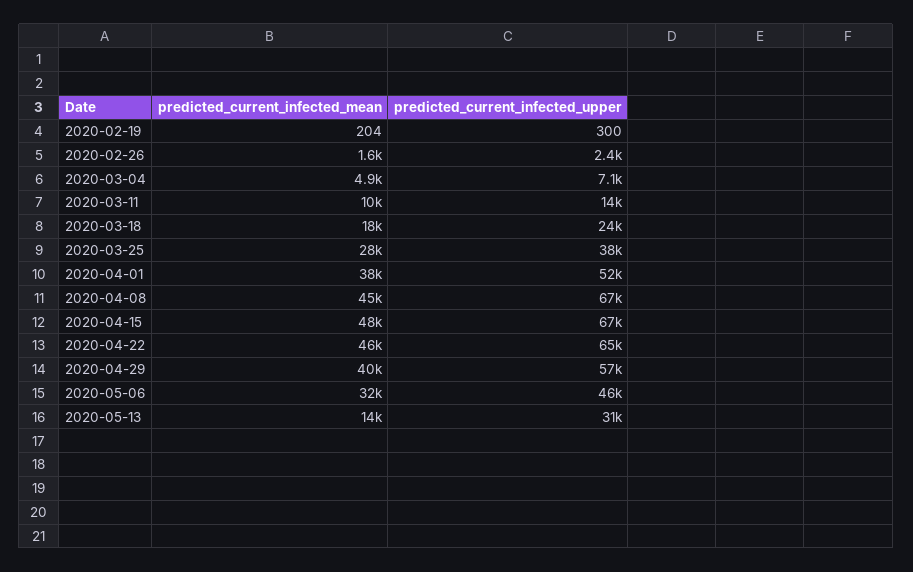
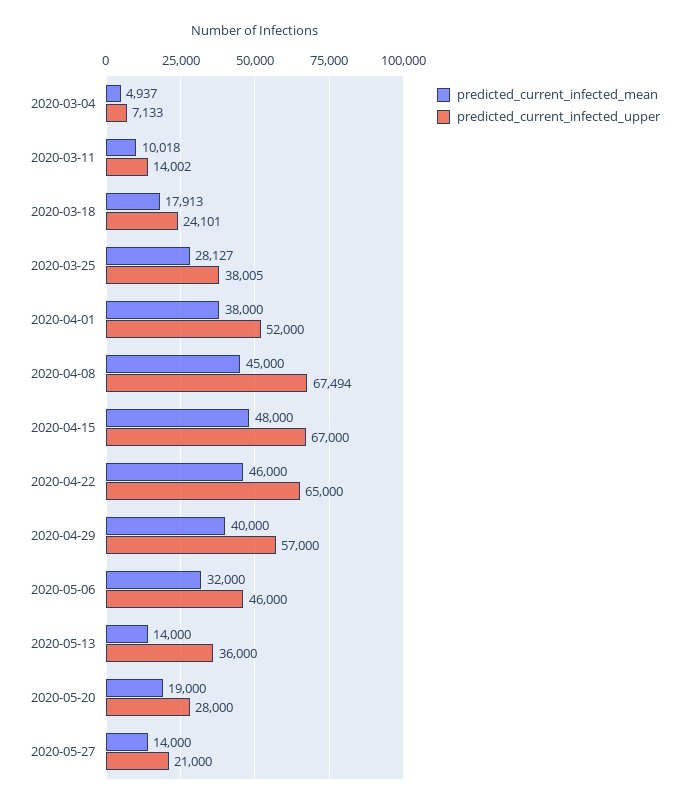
predicted_current_infected_mean, 2020-02-19: 204 -> none
predicted_current_infected_upper, 2020-02-19: 300 -> none
predicted_current_infected_mean, 2020-02-26: 1600 -> none
predicted_current_infected_upper, 2020-02-26: 2400 -> none
predicted_current_infected_upper, 2020-05-13: 31000 -> 36000
predicted_current_infected_mean, 2020-05-20: none -> 19000
predicted_current_infected_upper, 2020-05-20: none -> 28000
predicted_current_infected_mean, 2020-05-27: none -> 14000
predicted_current_infected_upper, 2020-05-27: none -> 21000

